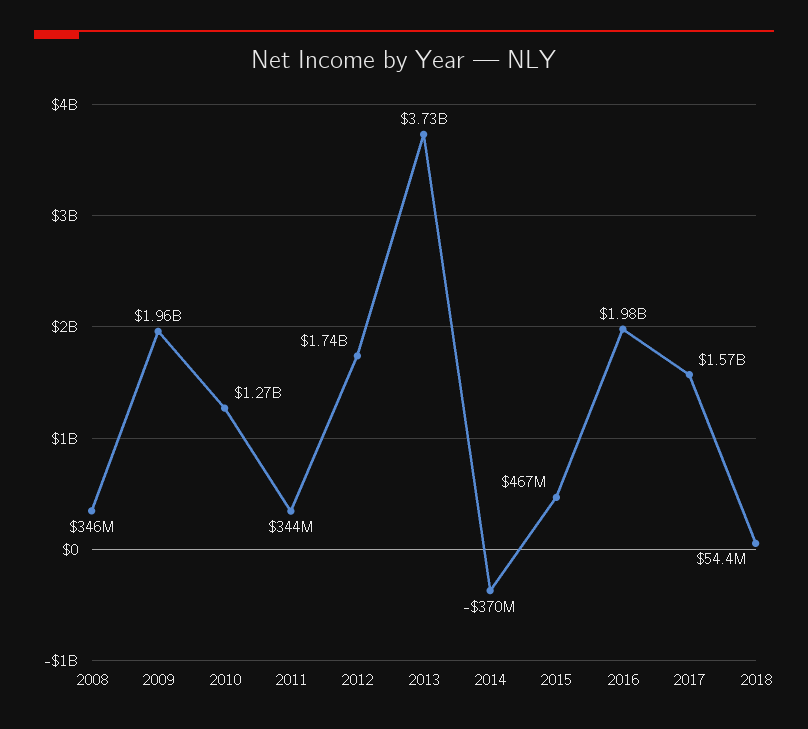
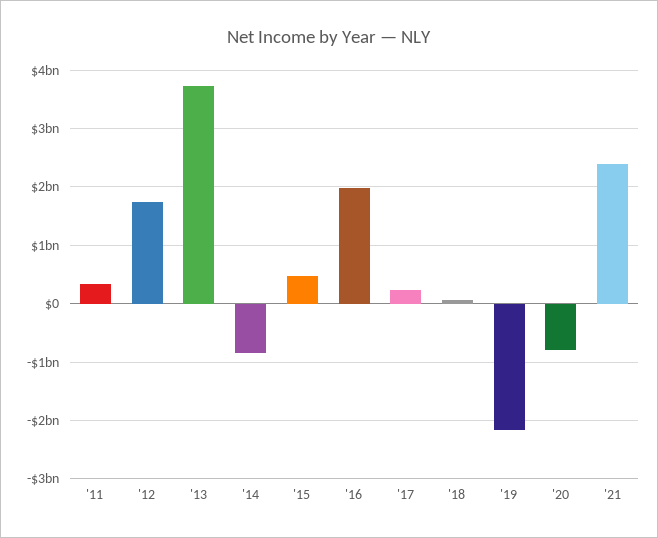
2008: 346000000 -> none
2009: 1960000000 -> none
2010: 1270000000 -> none
2014: -370000000 -> -800000000
2017: 1570000000 -> 200000000
'19: none -> -2200000000
'20: none -> -800000000
'21: none -> 2400000000

